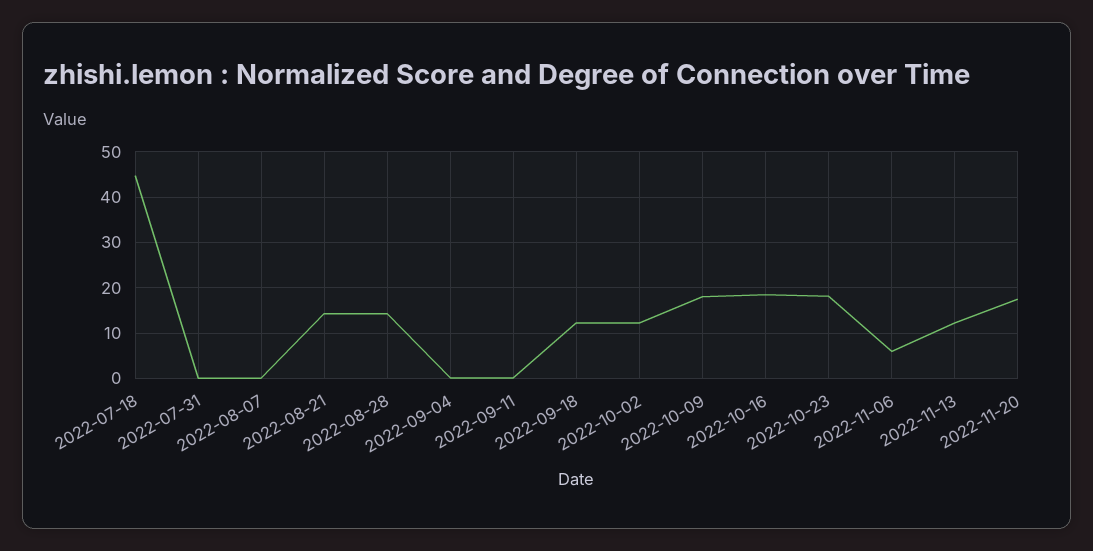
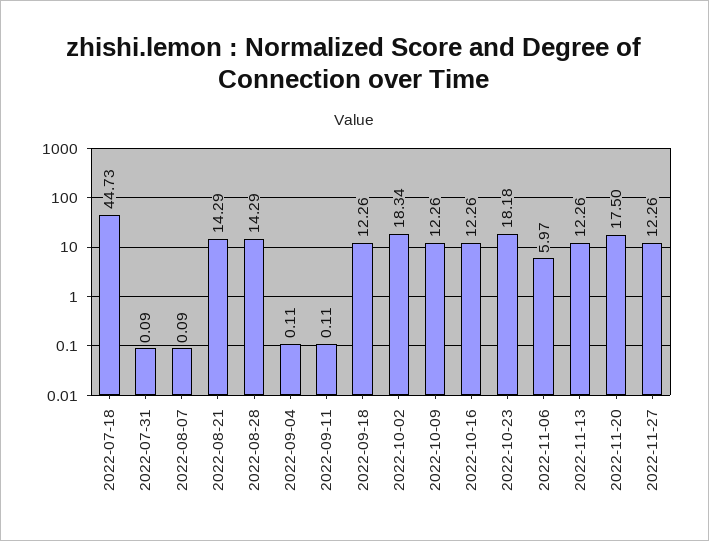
2022-10-02: 12 -> 18.34
2022-10-09: 18 -> 12.26
2022-10-16: 18 -> 12.26
2022-11-27: none -> 12.26

